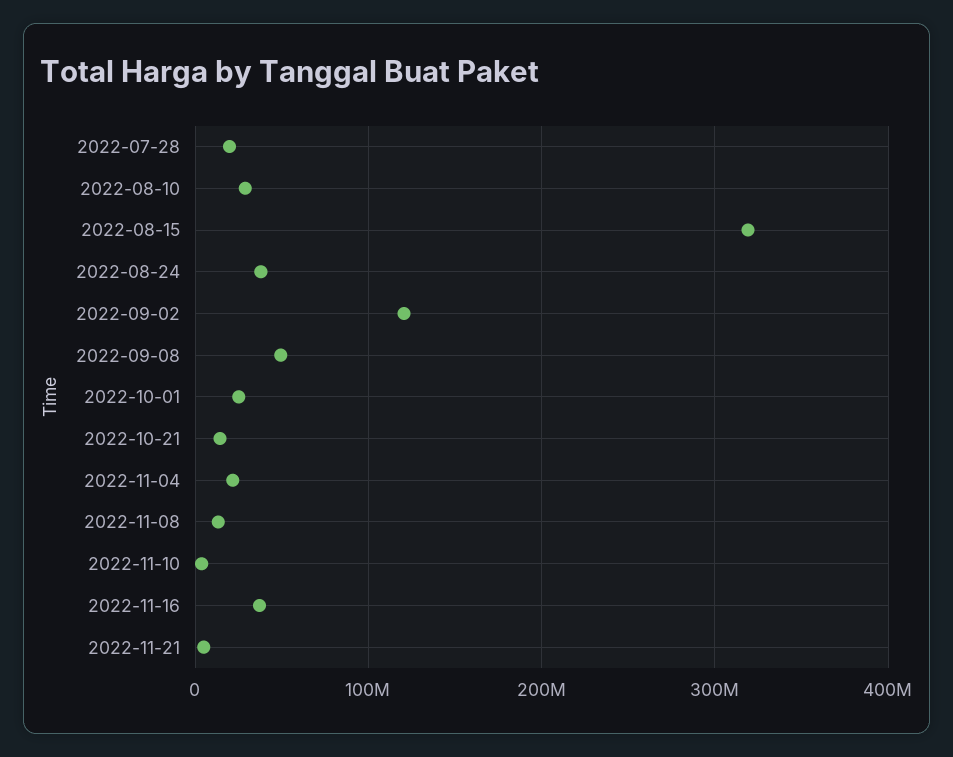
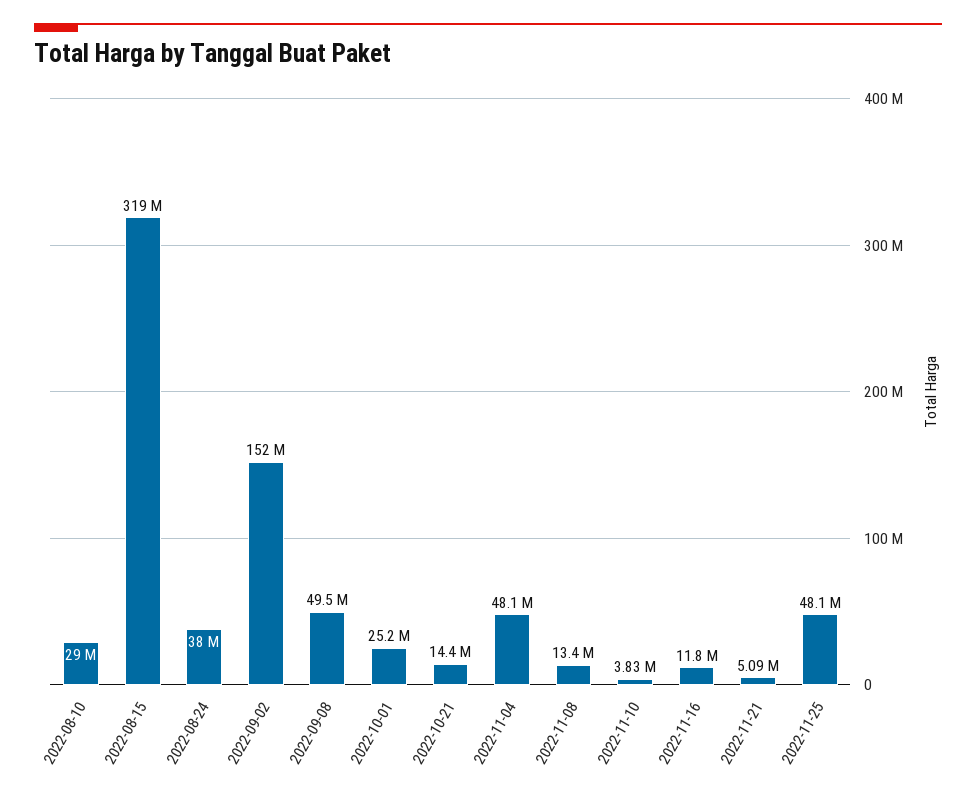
2022-07-28: 20000000 -> none
2022-09-02: 120000000 -> 152000000
2022-11-04: 20000000 -> 48100000
2022-11-16: 40000000 -> 11800000
2022-11-25: none -> 48100000

